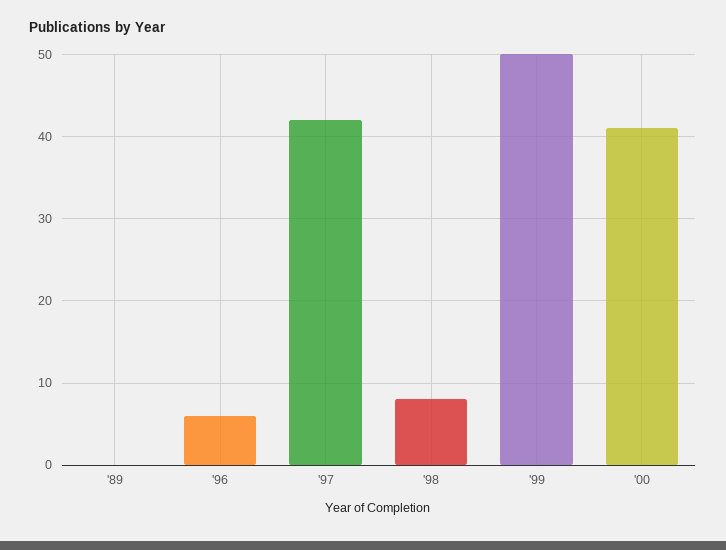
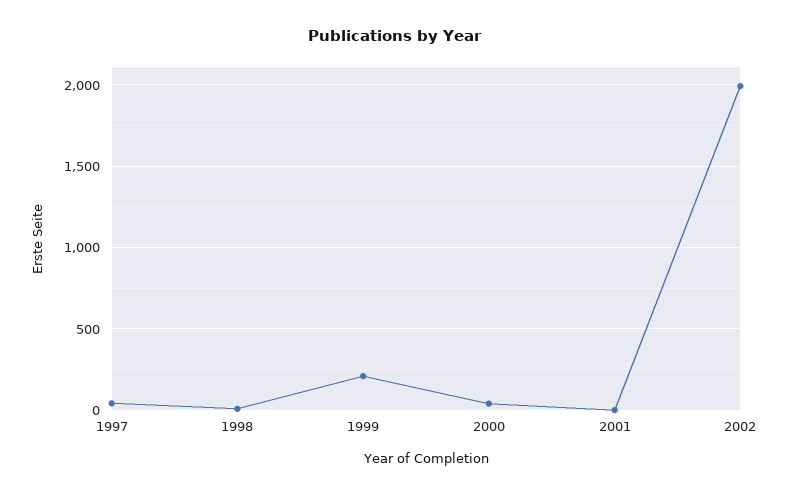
'89: 0 -> none
'96: 6 -> none
'99: 50 -> 200
2001: none -> 0
2002: none -> 2000

